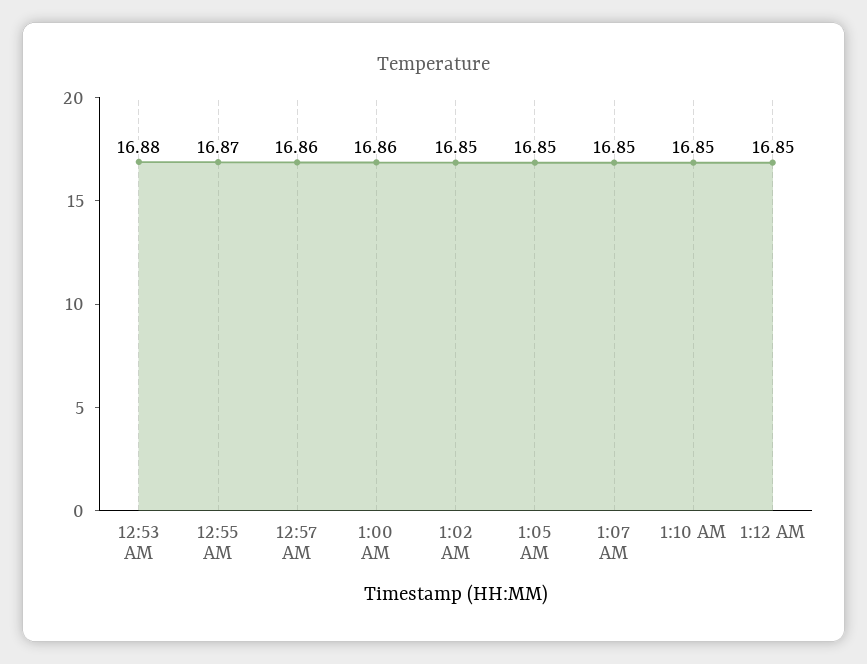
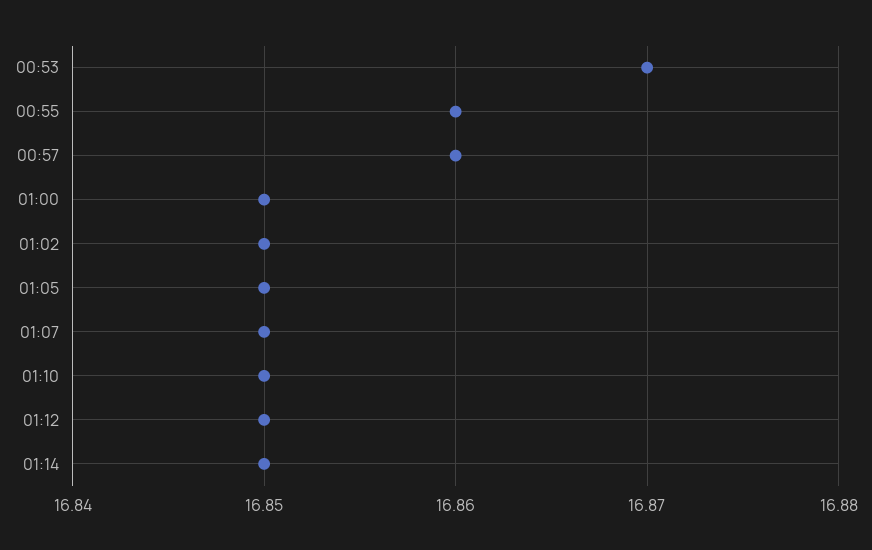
12:53 AM: 16.88 -> 16.87
12:55 AM: 16.87 -> 16.86
1:00 AM: 16.86 -> 16.85
01:14: none -> 16.85

